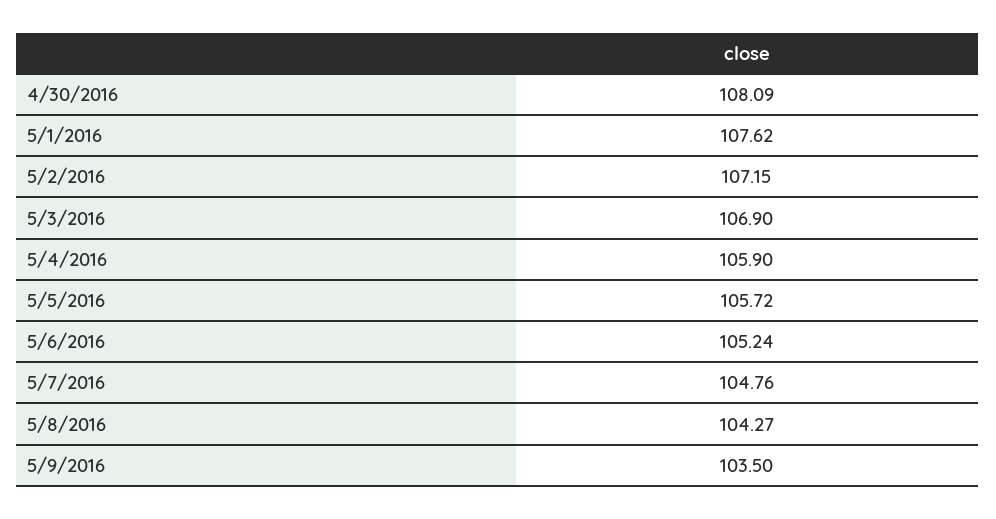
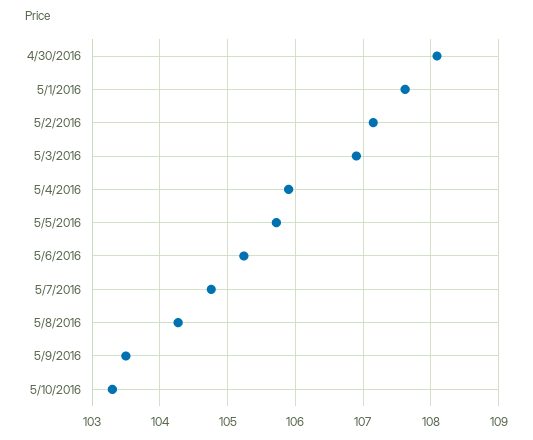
5/10/2016: none -> 103.3

